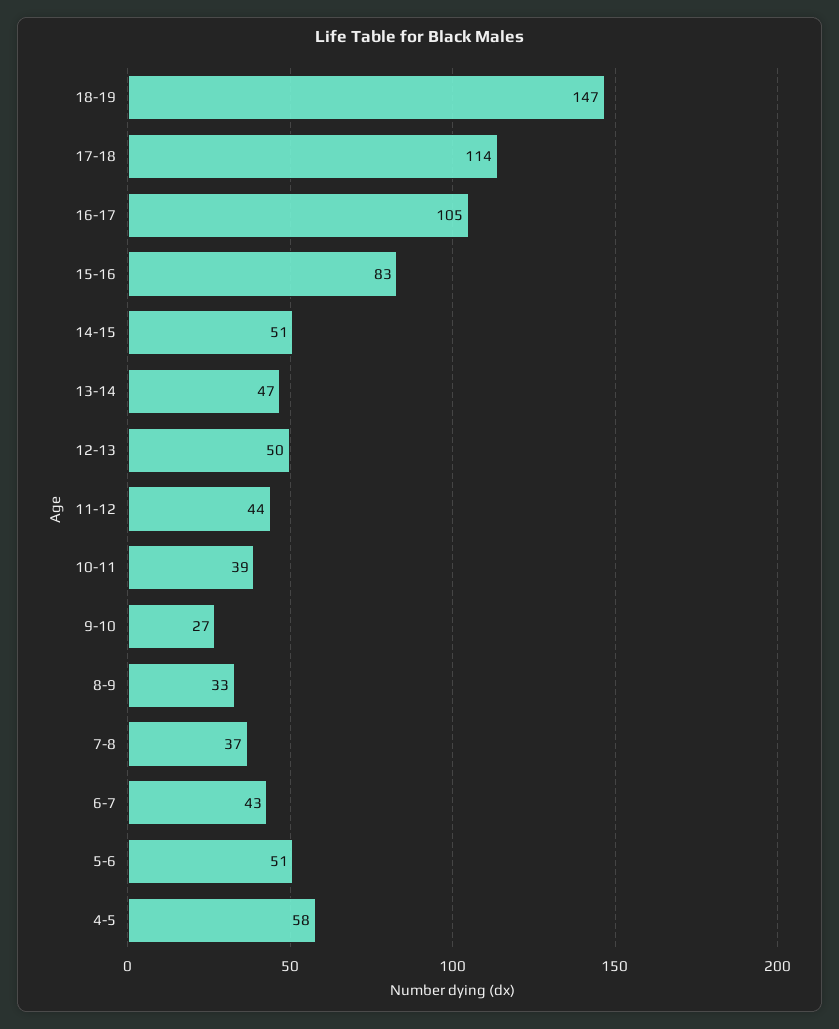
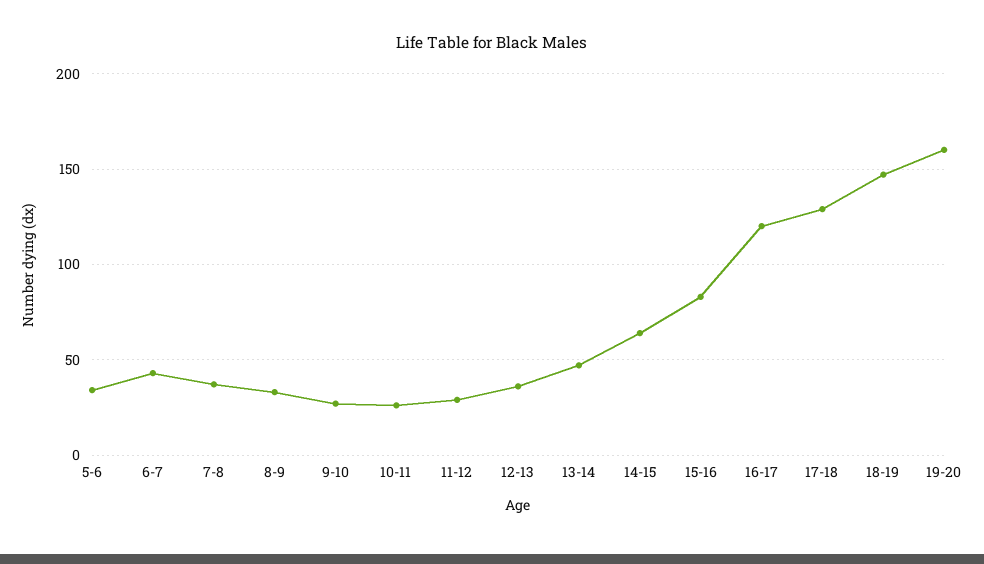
17-18: 114 -> 130
16-17: 105 -> 120
14-15: 51 -> 65
12-13: 50 -> 35
11-12: 44 -> 30
10-11: 39 -> 25
5-6: 51 -> 35
4-5: 58 -> none
19-20: none -> 160

